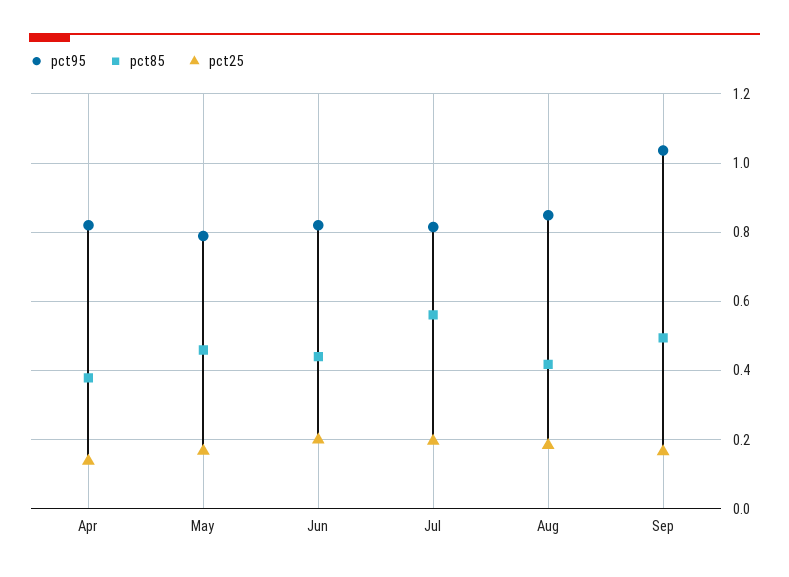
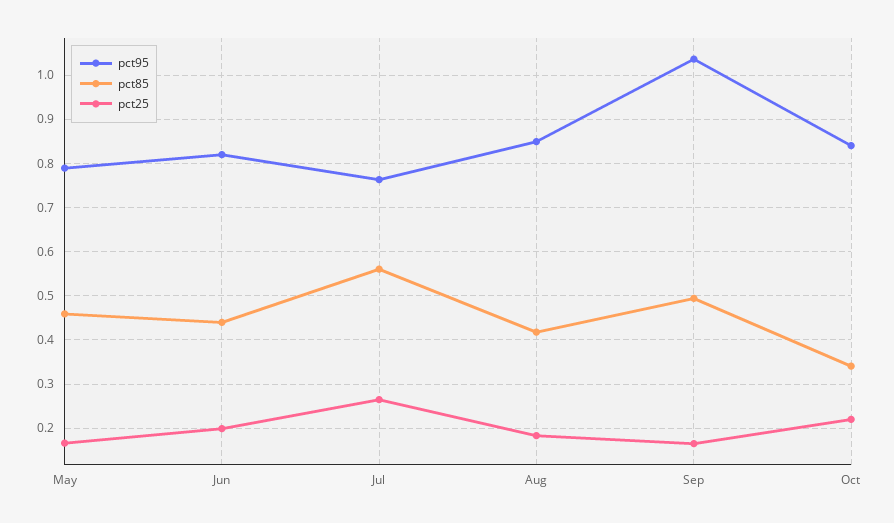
pct95, Apr: 0.82 -> none
pct85, Apr: 0.38 -> none
pct25, Apr: 0.14 -> none
pct95, Jul: 0.82 -> 0.76
pct25, Jul: 0.2 -> 0.26
pct95, Oct: none -> 0.84
pct85, Oct: none -> 0.34
pct25, Oct: none -> 0.22

